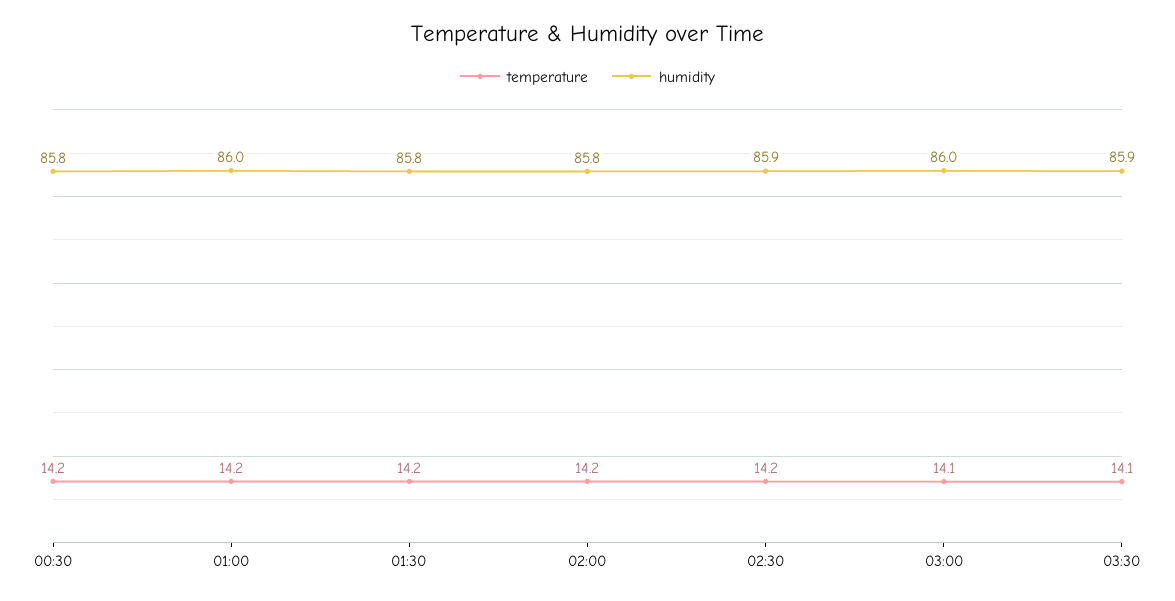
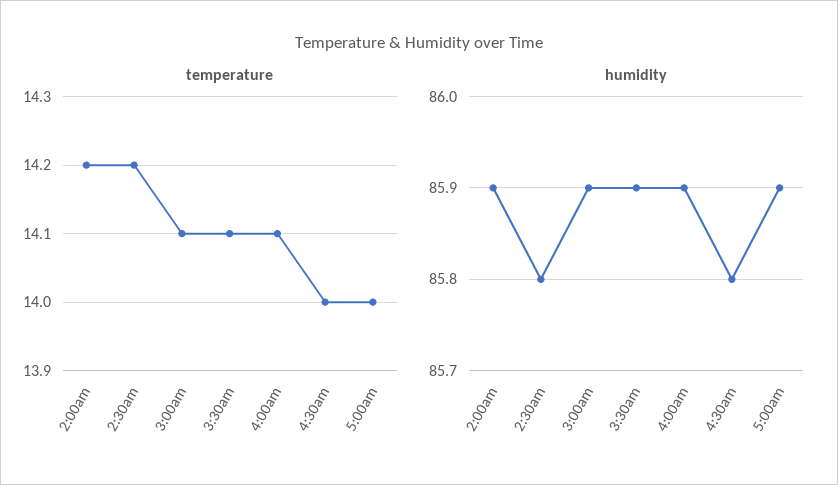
temperature, 00:30: 14.2 -> none
humidity, 00:30: 85.8 -> none
temperature, 01:00: 14.2 -> none
humidity, 01:00: 86 -> none
temperature, 01:30: 14.2 -> none
humidity, 01:30: 85.8 -> none
humidity, 02:00: 85.8 -> 85.9
humidity, 02:30: 85.9 -> 85.8
humidity, 03:00: 86 -> 85.9
temperature, 4:00am: none -> 14.1
temperature, 4:30am: none -> 14
temperature, 5:00am: none -> 14
humidity, 4:00am: none -> 85.9
humidity, 4:30am: none -> 85.8
humidity, 5:00am: none -> 85.9

